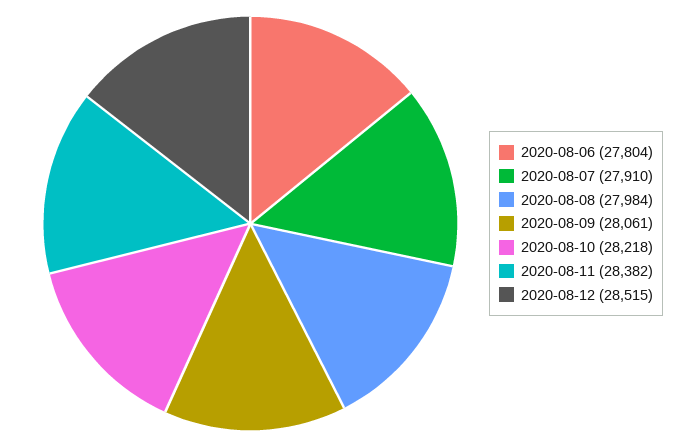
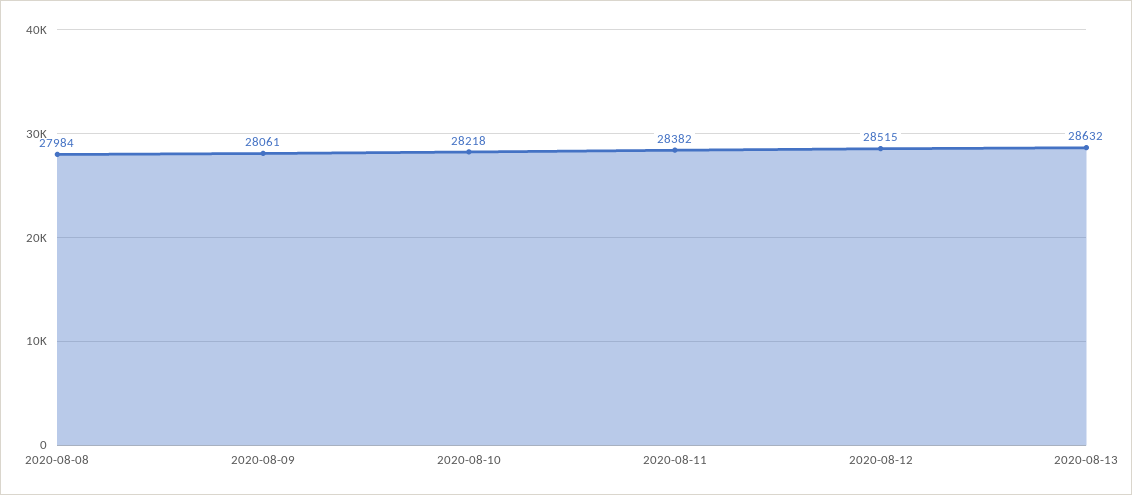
2020-08-06: 27804 -> none
2020-08-07: 27910 -> none
2020-08-13: none -> 28632

